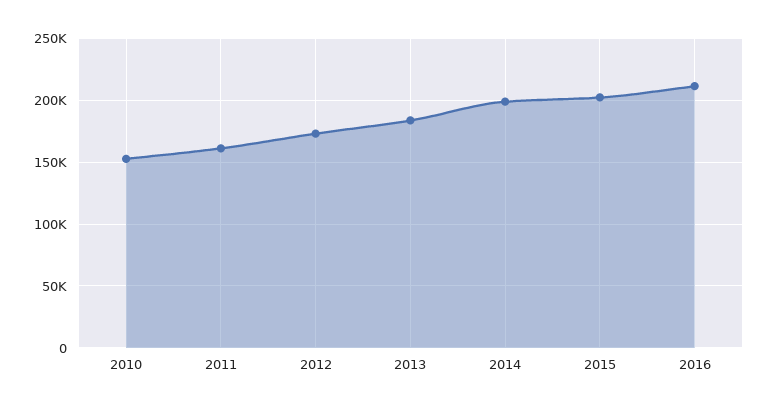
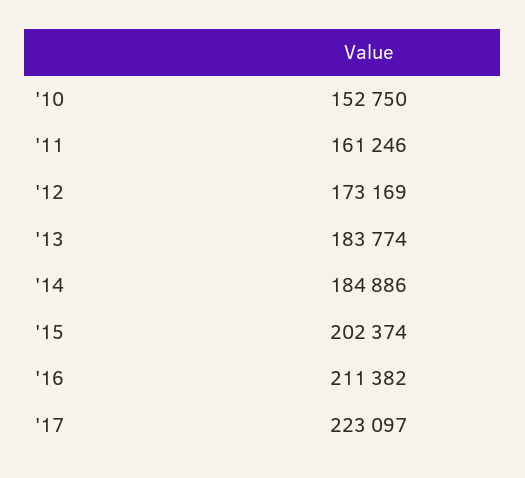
2014: 200000 -> 184886
'17: none -> 223097

